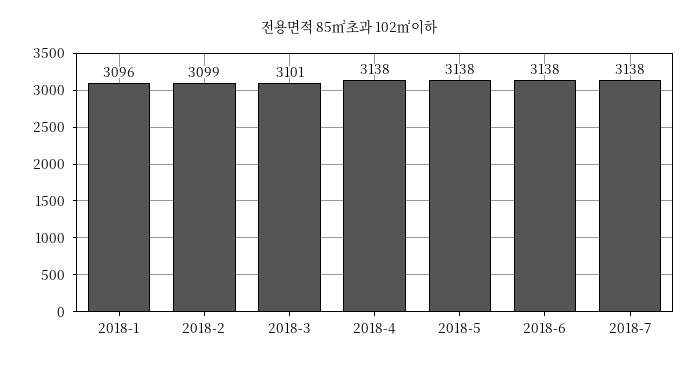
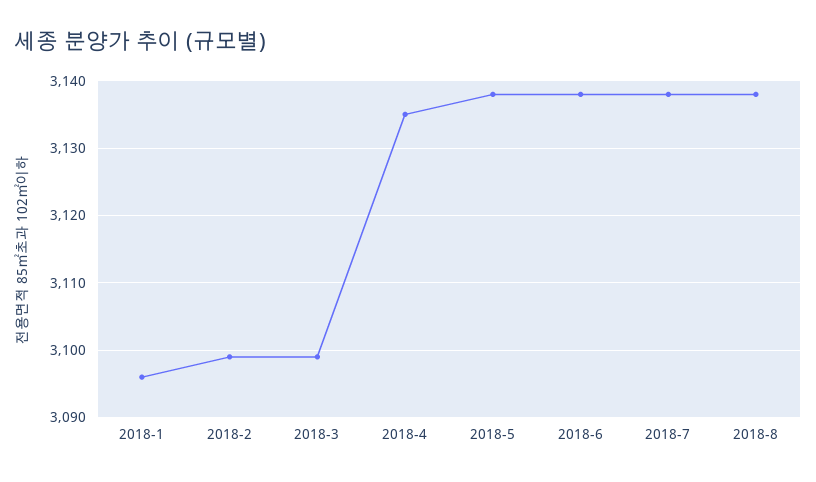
2018-3: 3101 -> 3099
2018-4: 3138 -> 3135
2018-8: none -> 3138

